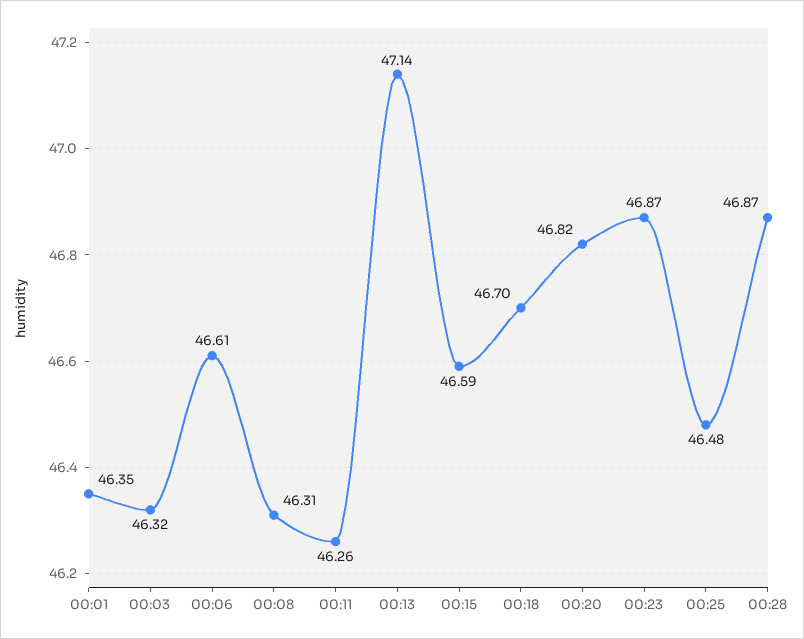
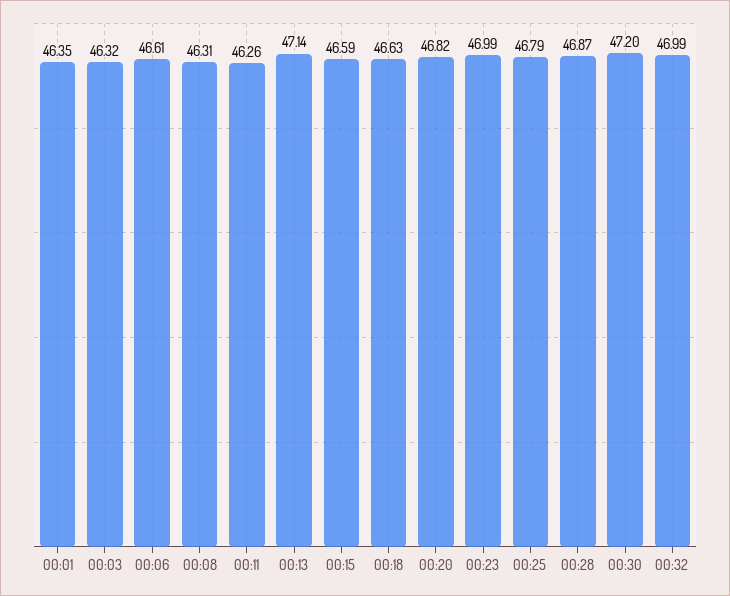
00:18: 46.7 -> 46.63
00:23: 46.87 -> 46.99
00:25: 46.48 -> 46.79
00:30: none -> 47.2
00:32: none -> 46.99

